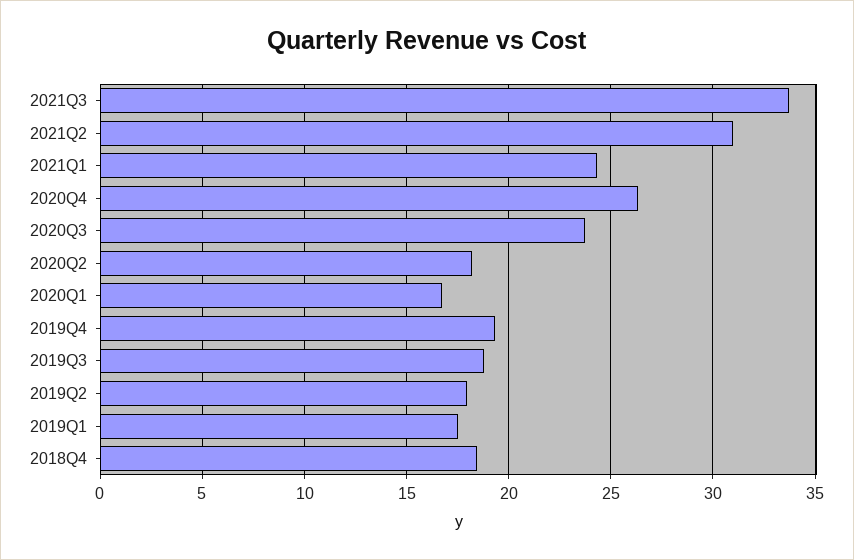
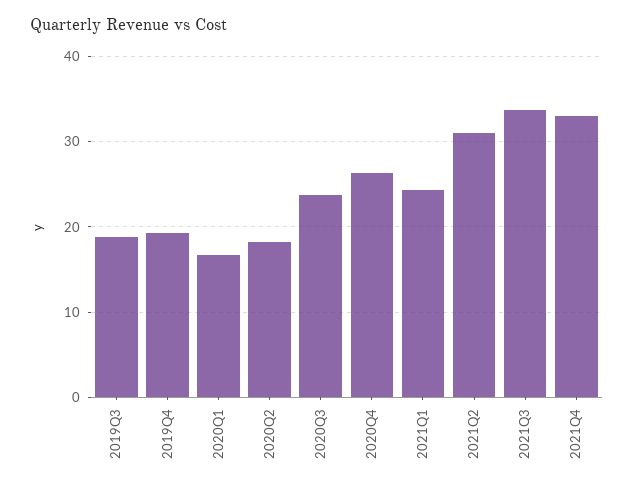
2019Q2: 18 -> none
2019Q1: 17.5 -> none
2018Q4: 18.5 -> none
2021Q4: none -> 33

